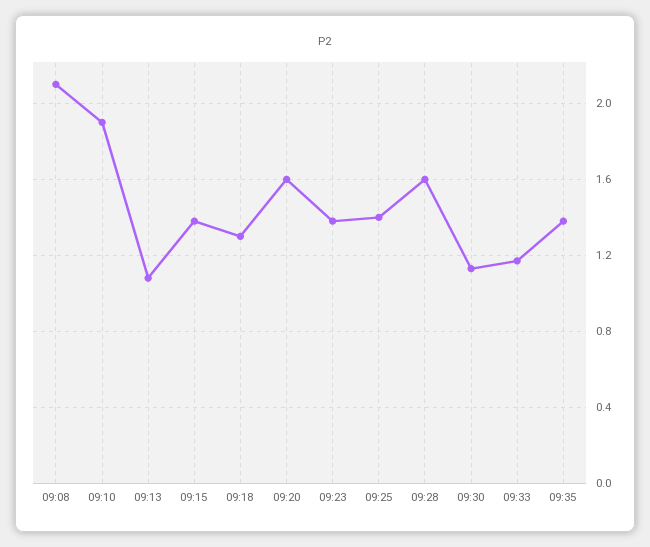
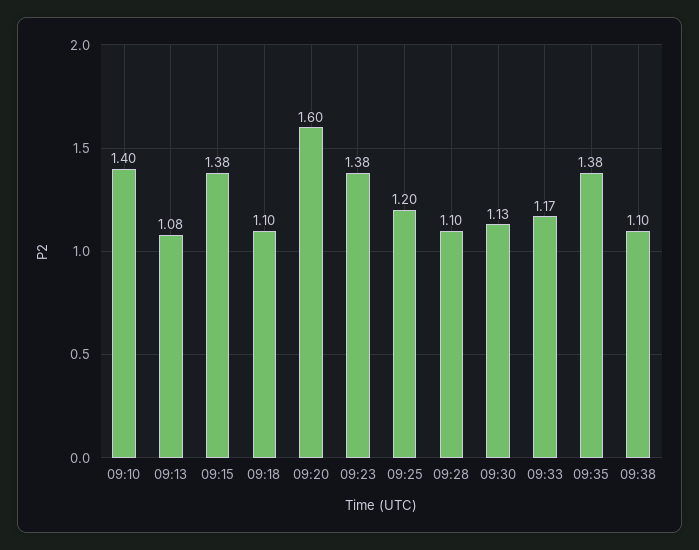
09:08: 2.1 -> none
09:10: 1.9 -> 1.4
09:18: 1.3 -> 1.1
09:25: 1.4 -> 1.2
09:28: 1.6 -> 1.1
09:38: none -> 1.1

